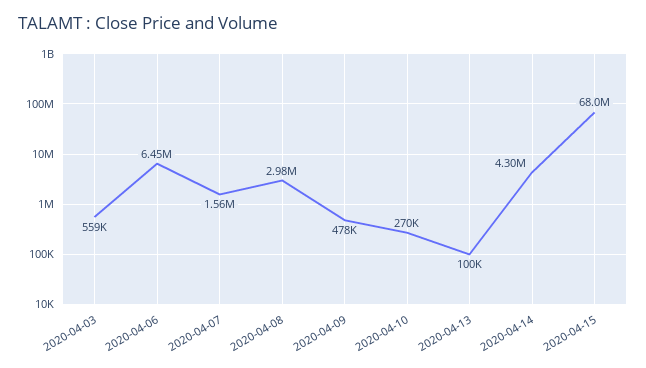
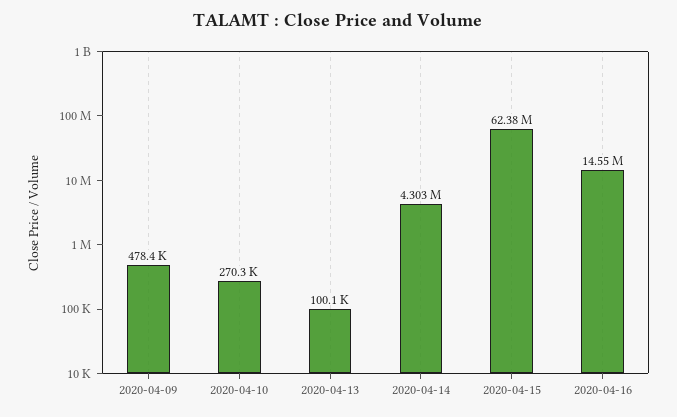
2020-04-03: 559000 -> none
2020-04-06: 6450000 -> none
2020-04-07: 1560000 -> none
2020-04-08: 2980000 -> none
2020-04-15: 68000000 -> 62380000
2020-04-16: none -> 14550000

